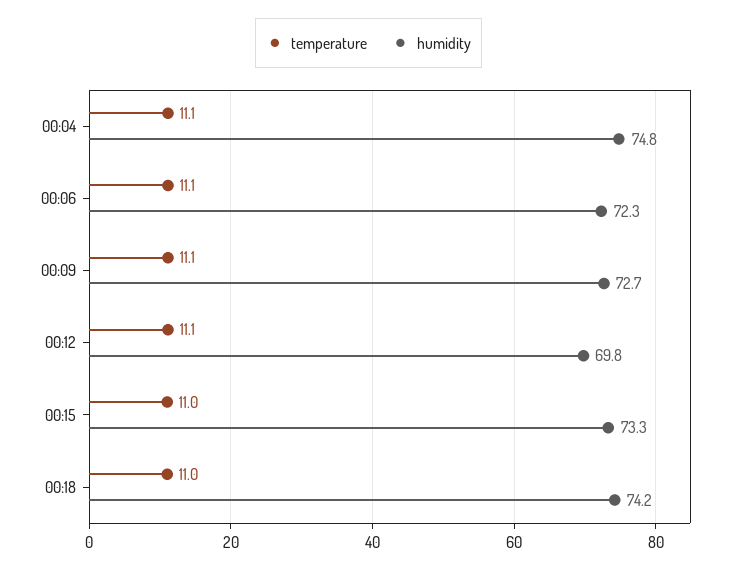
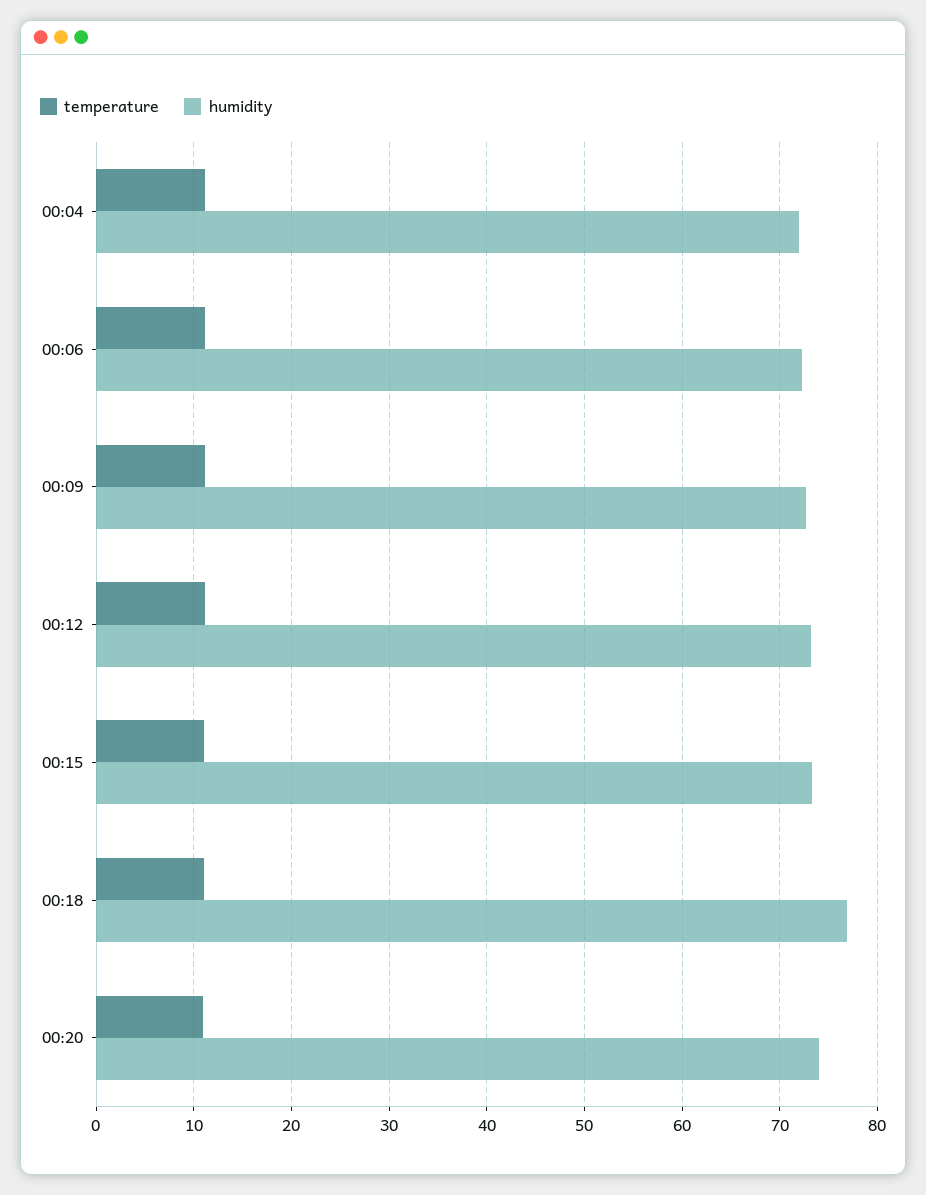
humidity, 00:04: 74.8 -> 72
humidity, 00:12: 69.8 -> 73
humidity, 00:18: 74.2 -> 77
temperature, 00:20: none -> 11
humidity, 00:20: none -> 74

